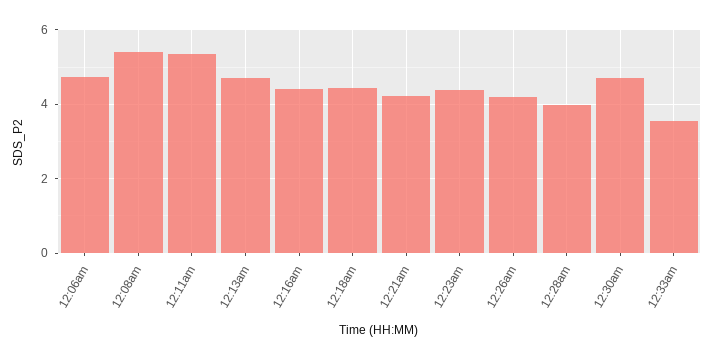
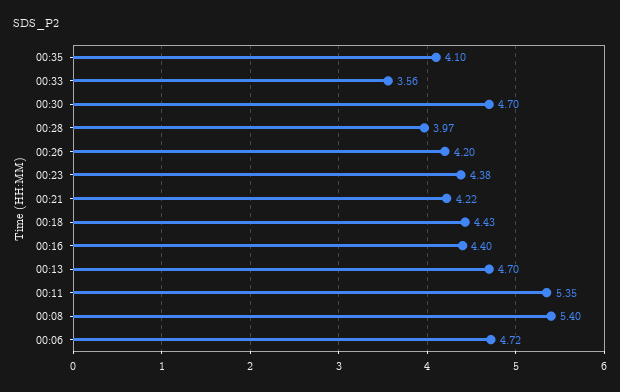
00:35: none -> 4.1

